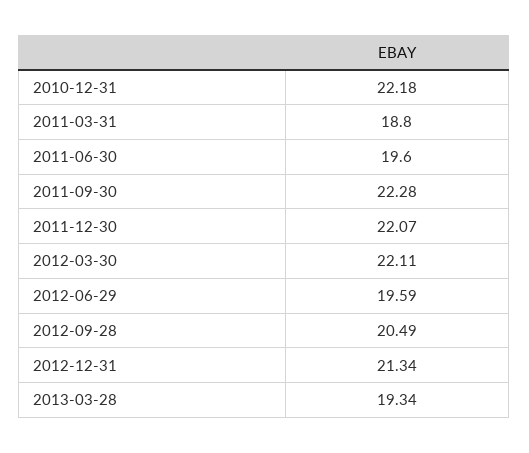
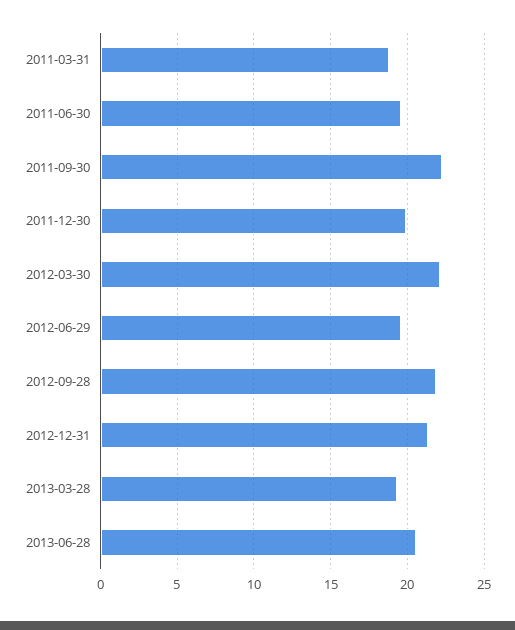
2010-12-31: 22.18 -> none
2011-12-30: 22.07 -> 20
2012-09-28: 20.49 -> 22
2013-06-28: none -> 20.5

